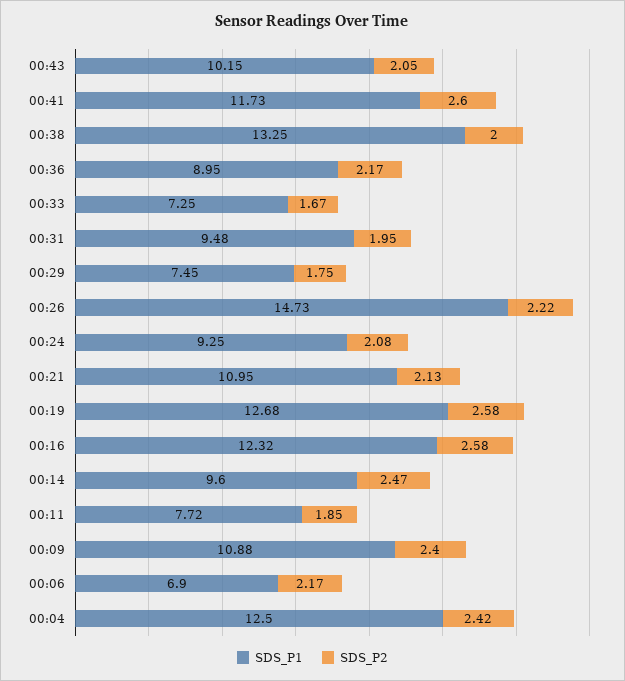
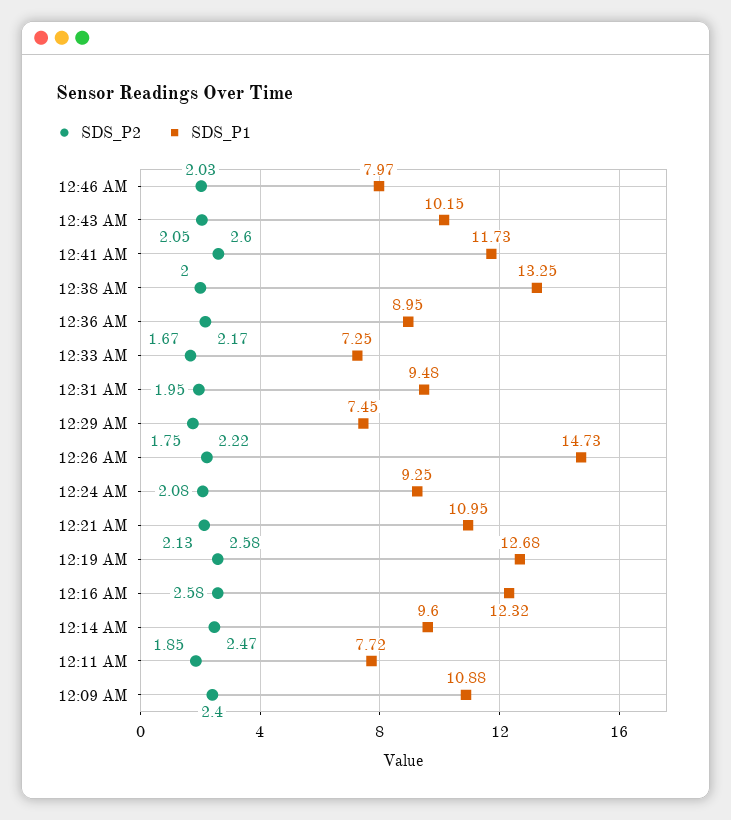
SDS_P1, 00:06: 6.9 -> none
SDS_P2, 00:06: 2.17 -> none
SDS_P1, 00:04: 12.5 -> none
SDS_P2, 00:04: 2.42 -> none
SDS_P2, 12:46 AM: none -> 2.03
SDS_P1, 12:46 AM: none -> 7.97

